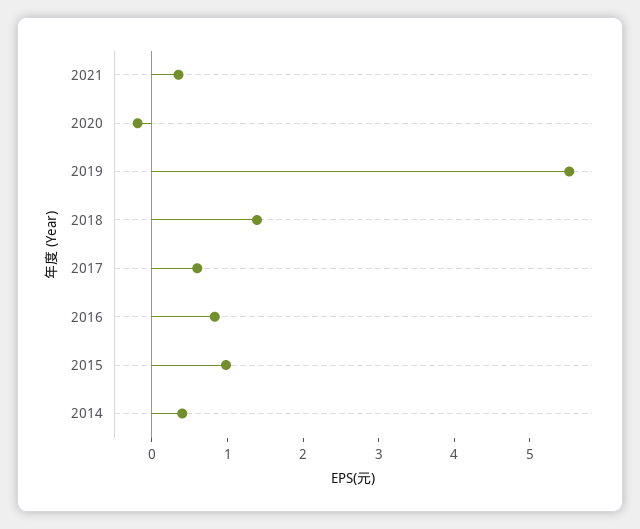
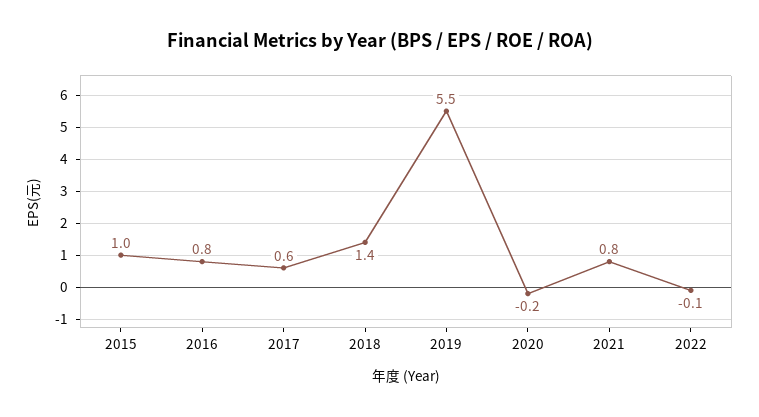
2021: 0.4 -> 0.8
2014: 0.4 -> none
2022: none -> -0.1

